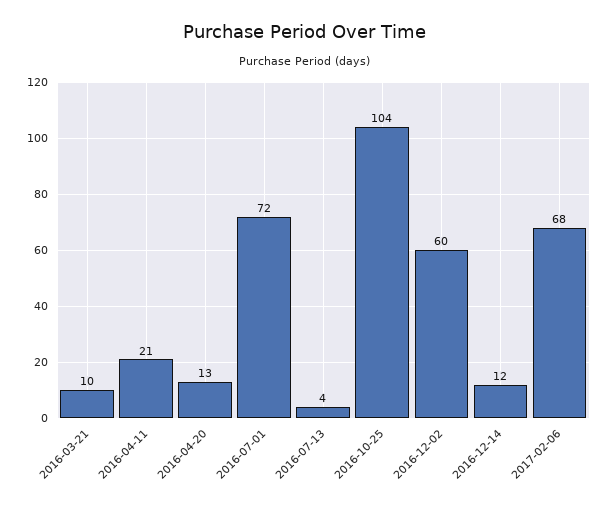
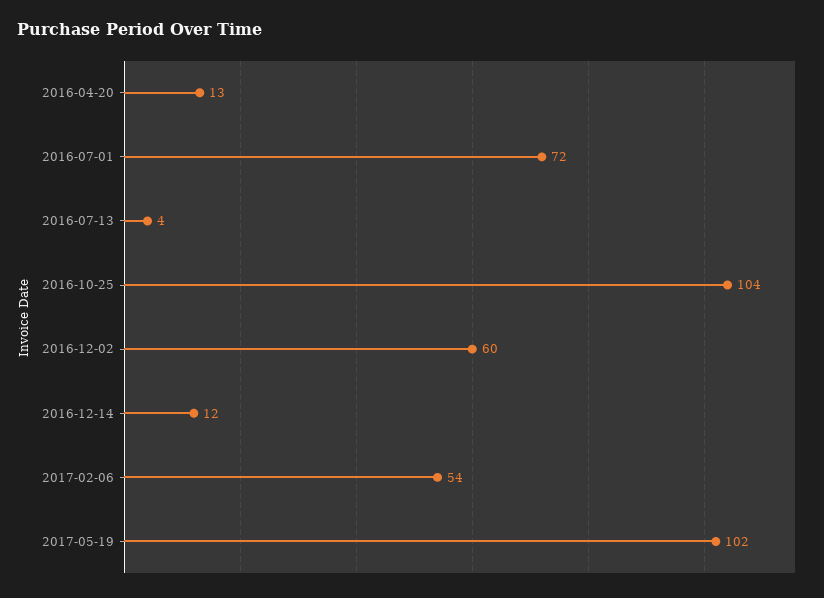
2016-03-21: 10 -> none
2016-04-11: 21 -> none
2017-02-06: 68 -> 54
2017-05-19: none -> 102

